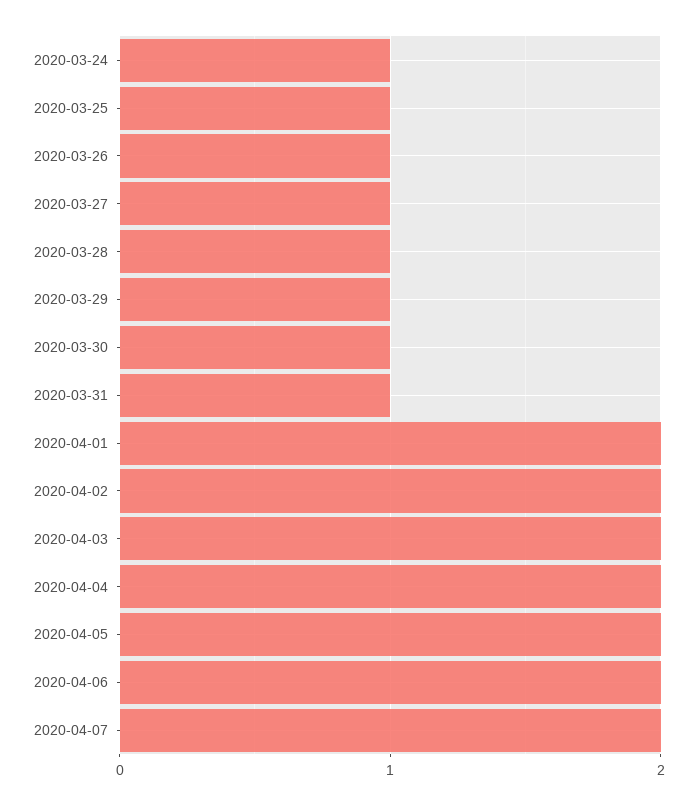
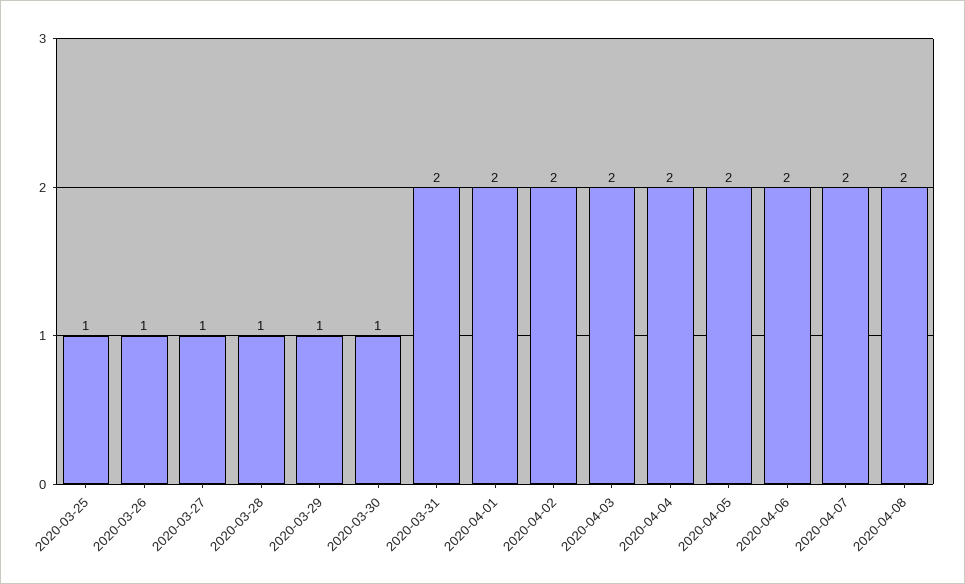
2020-03-24: 1 -> none
2020-03-31: 1 -> 2
2020-04-08: none -> 2

